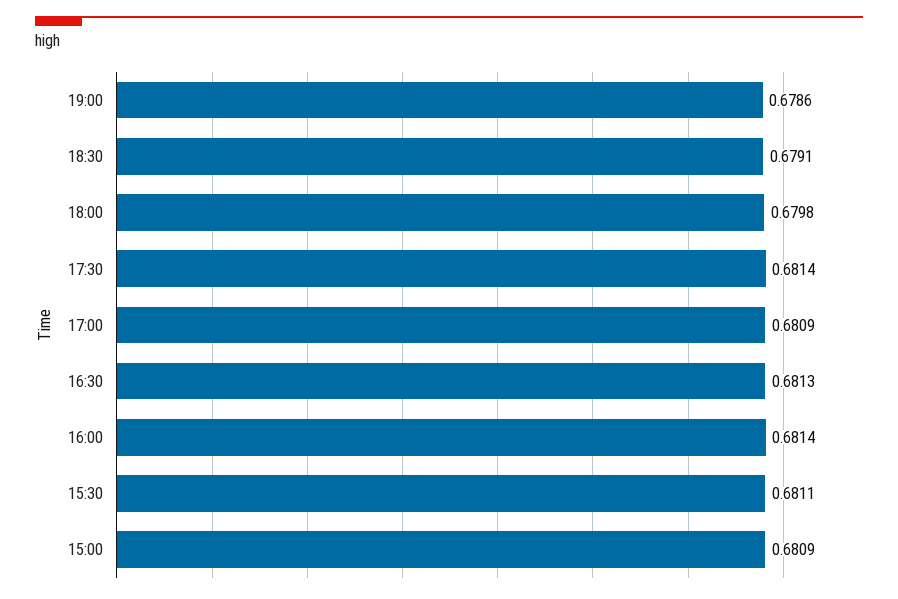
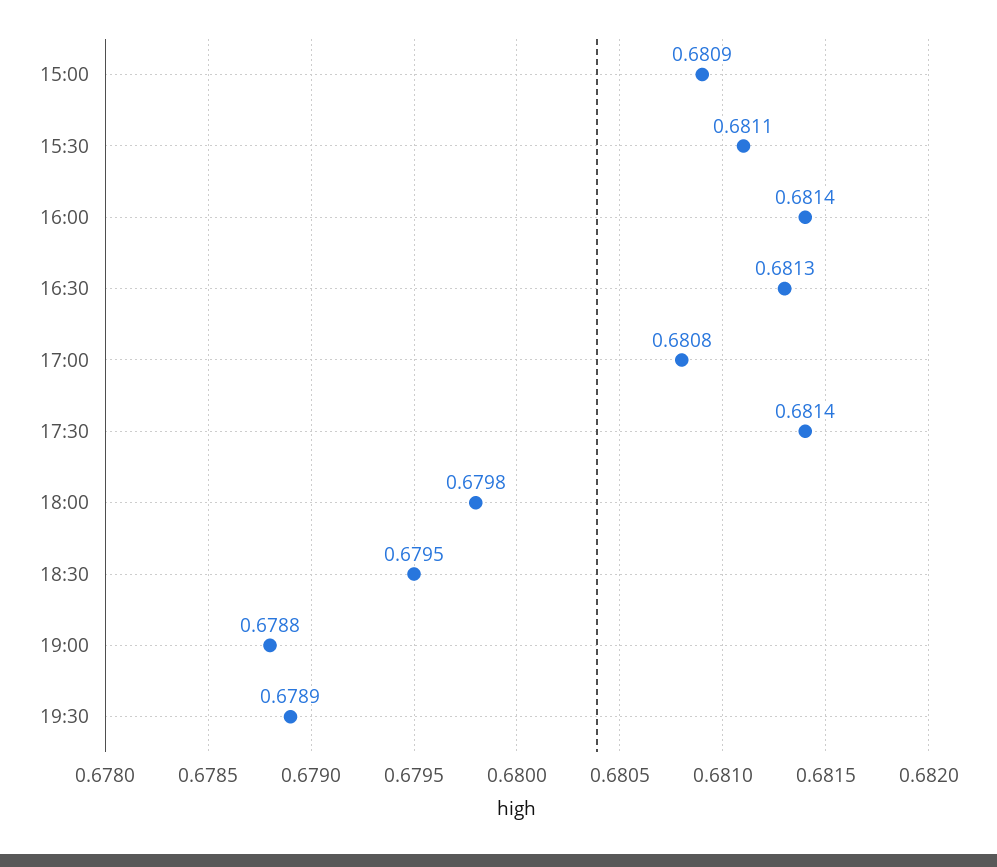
19:00: 0.6786 -> 0.6788
18:30: 0.6791 -> 0.6795
17:00: 0.6809 -> 0.6808
19:30: none -> 0.6789

